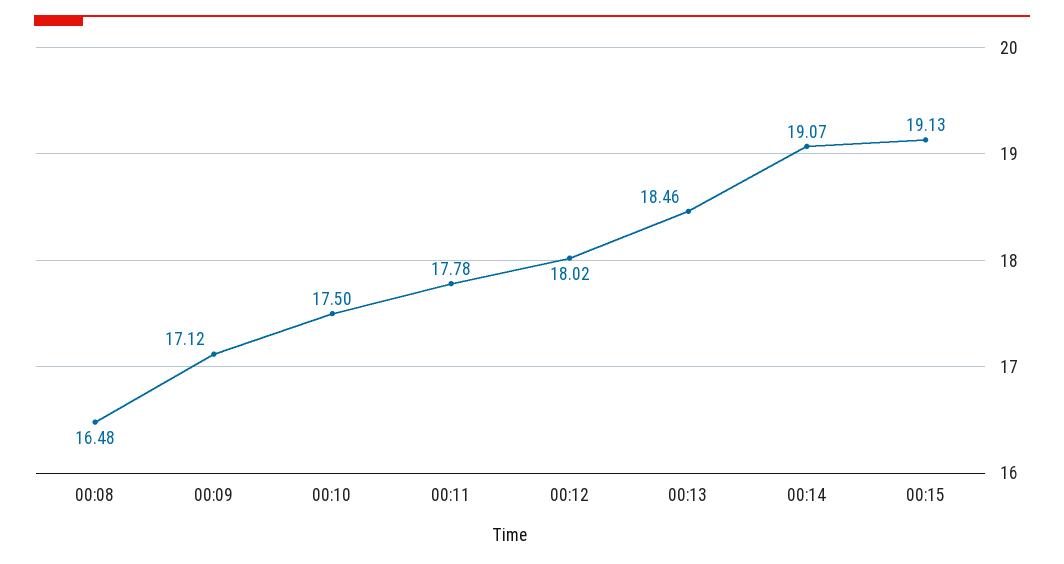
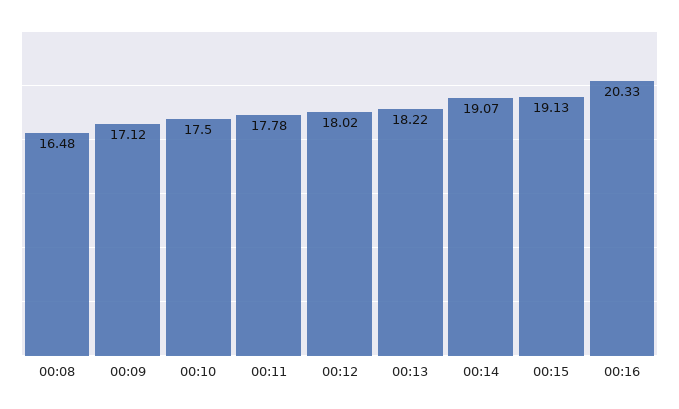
00:13: 18.46 -> 18.22
00:16: none -> 20.33

